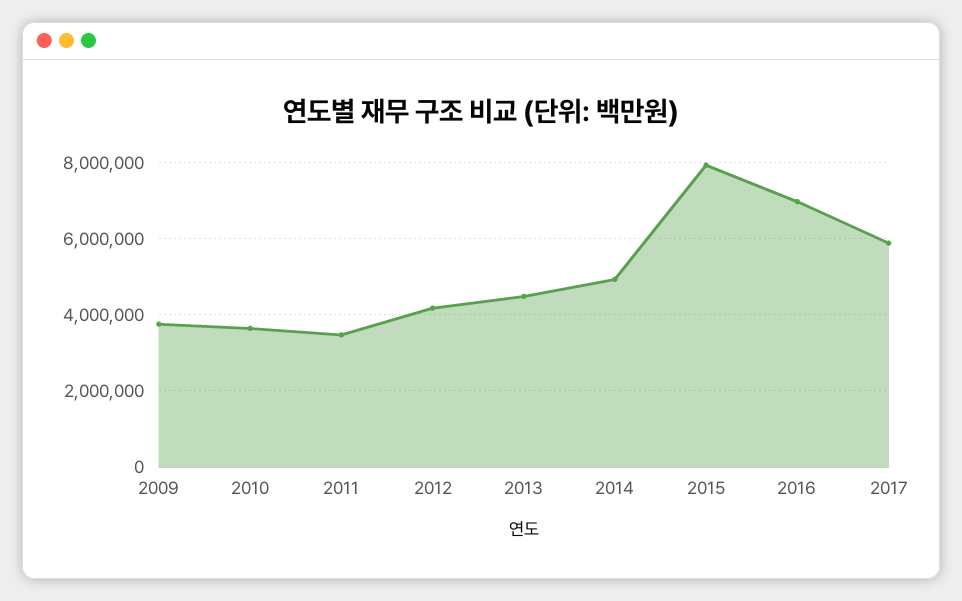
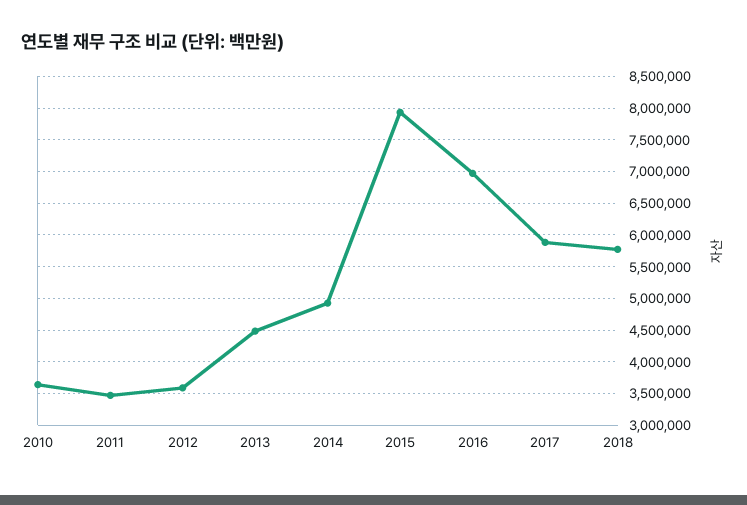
2009: 3800000 -> none
2012: 4200000 -> 3600000
2018: none -> 5800000

